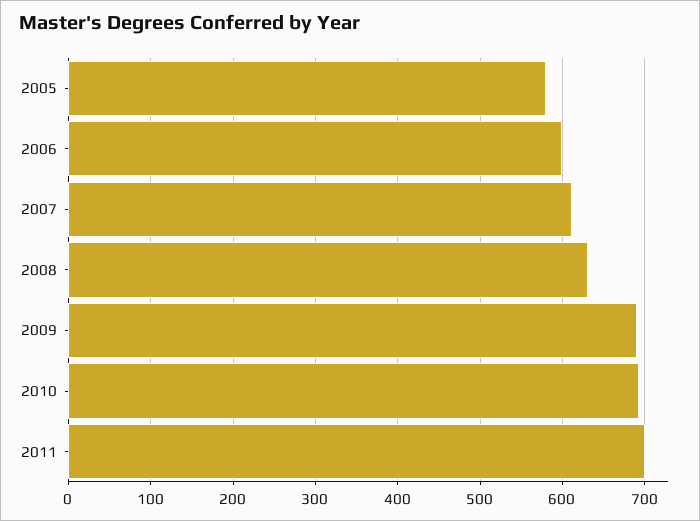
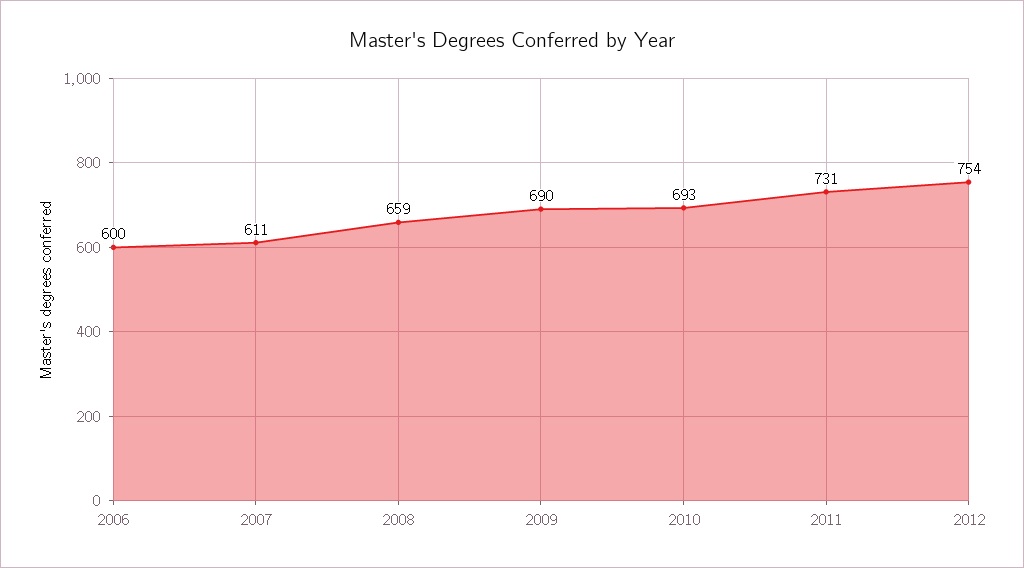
2005: 580 -> none
2008: 630 -> 659
2011: 700 -> 731
2012: none -> 754

